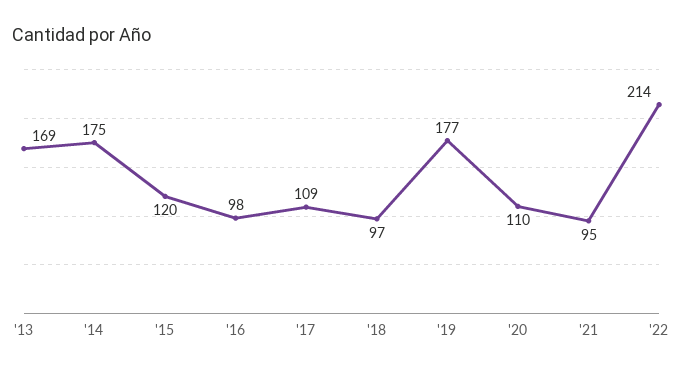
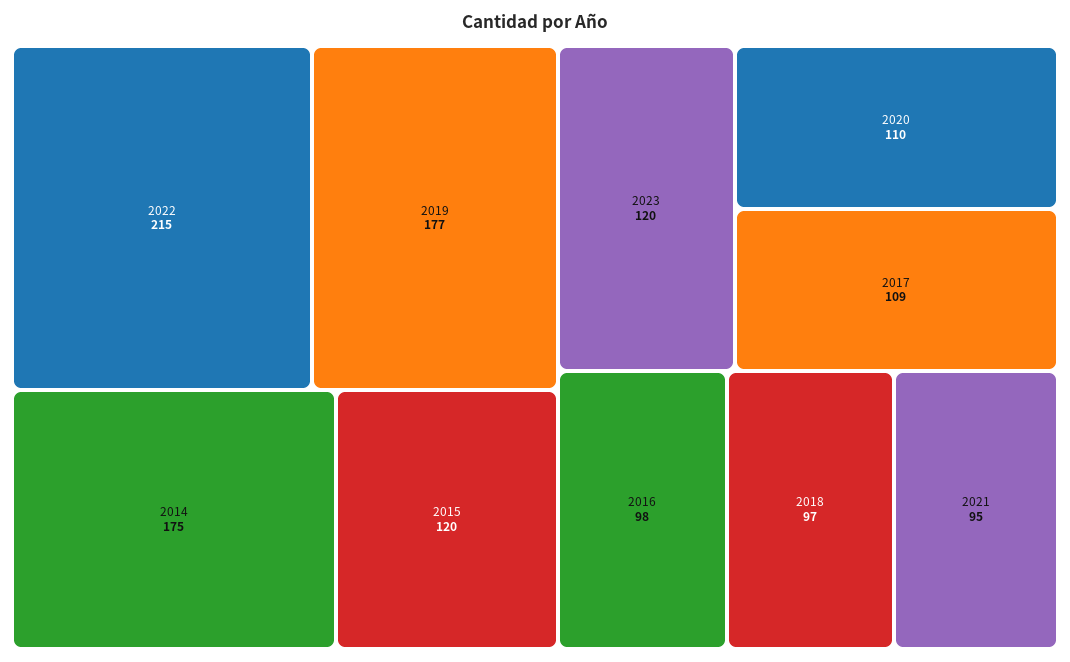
'13: 169 -> none
'22: 214 -> 215
2023: none -> 120

